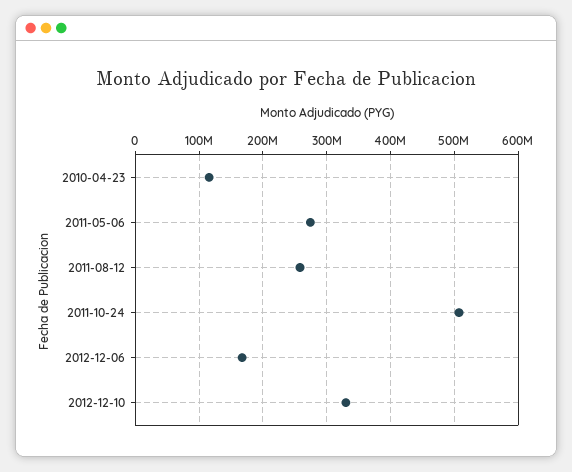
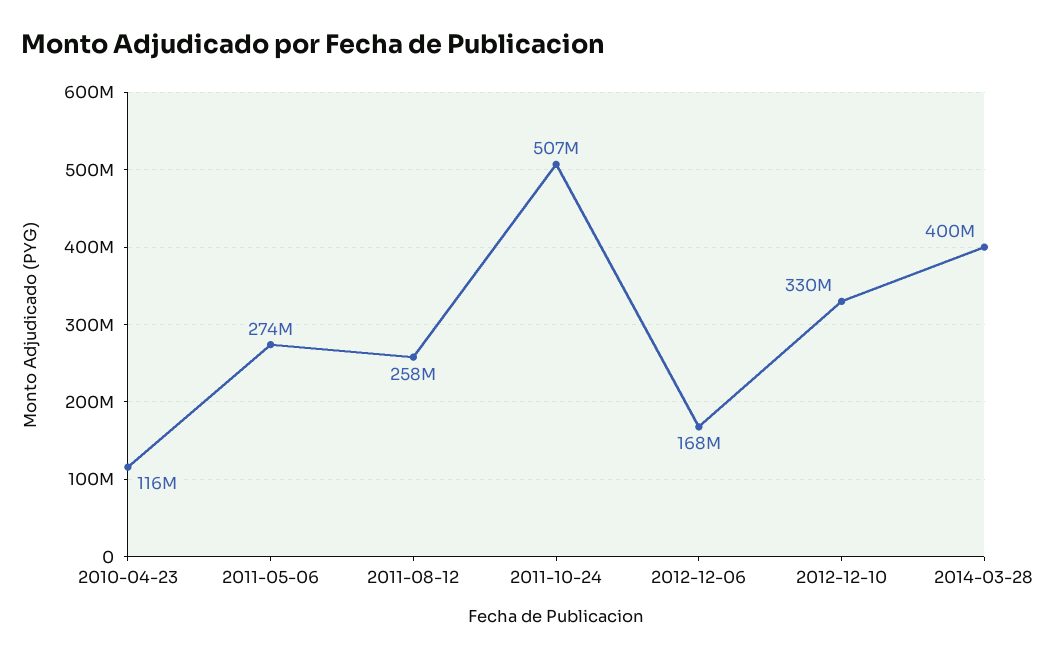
2014-03-28: none -> 400000000

